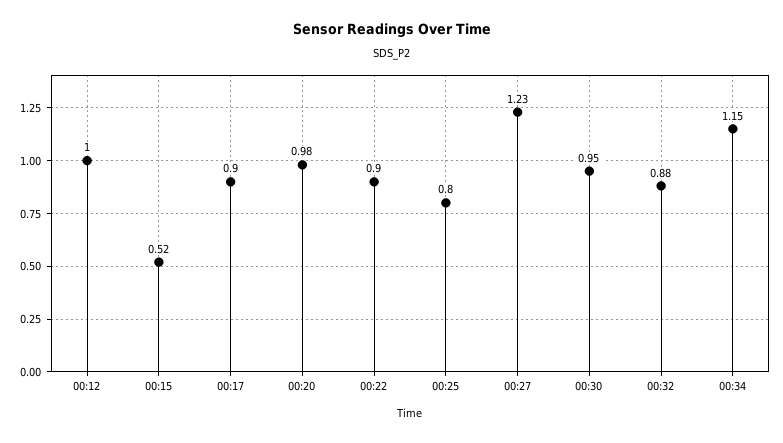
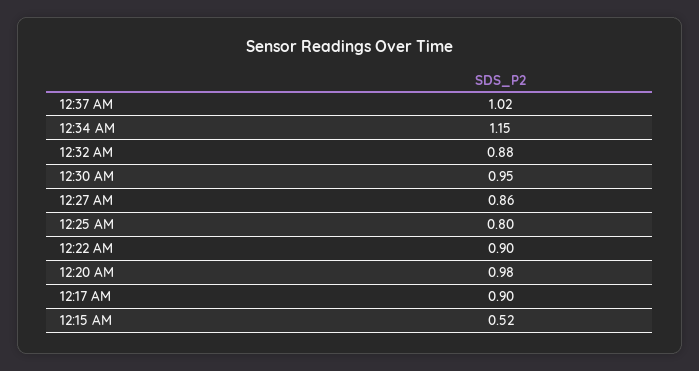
00:12: 1 -> none
00:27: 1.23 -> 0.86
12:37 AM: none -> 1.02

